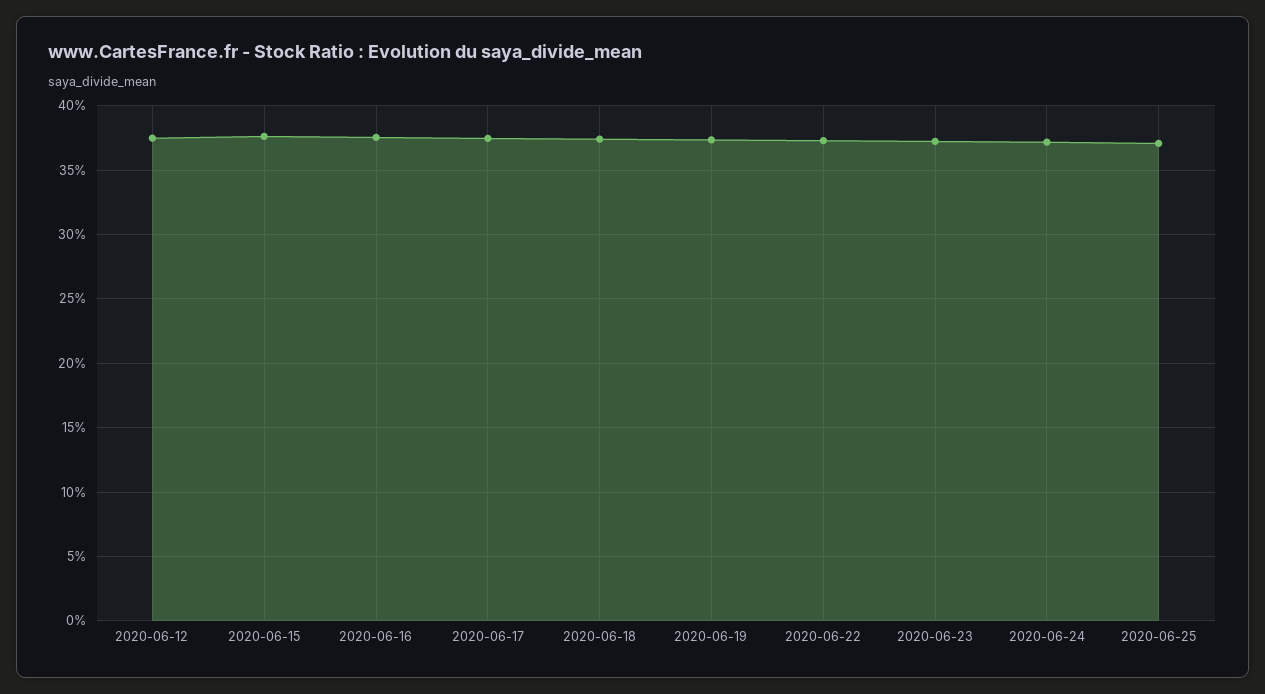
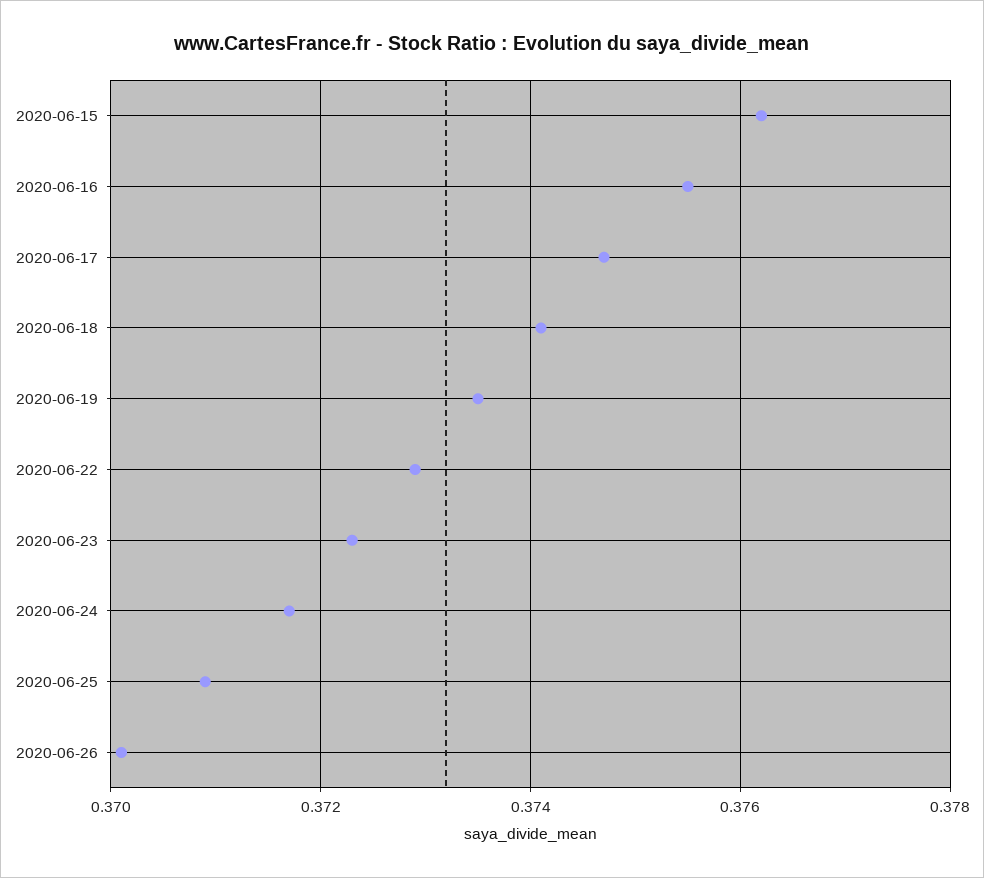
2020-06-12: 0.375 -> none
2020-06-26: none -> 0.37

